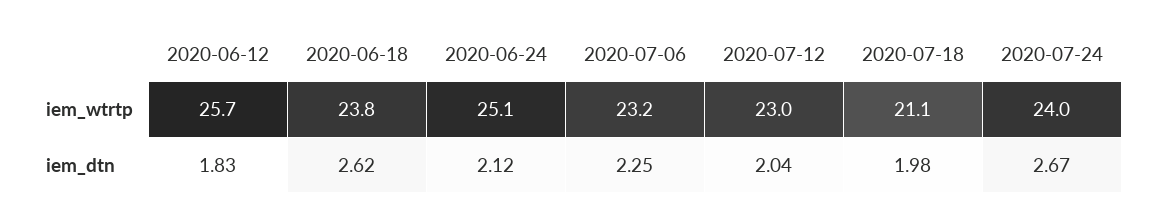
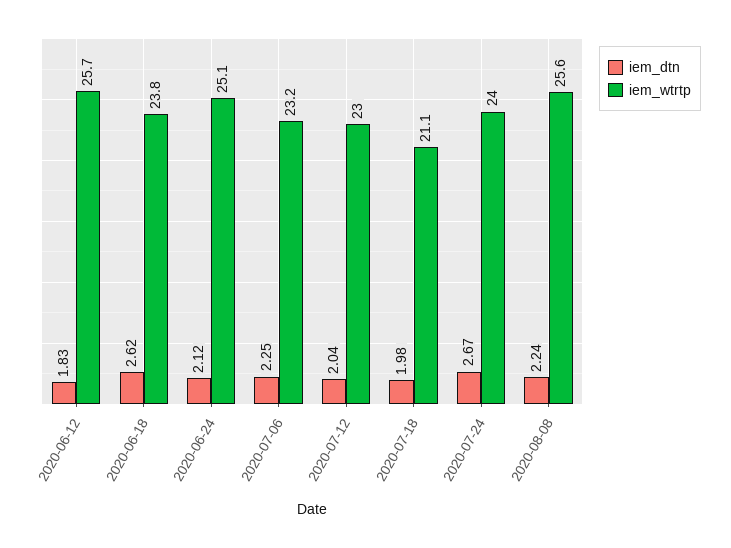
iem_dtn, 2020-08-08: none -> 2.24
iem_wtrtp, 2020-08-08: none -> 25.6

